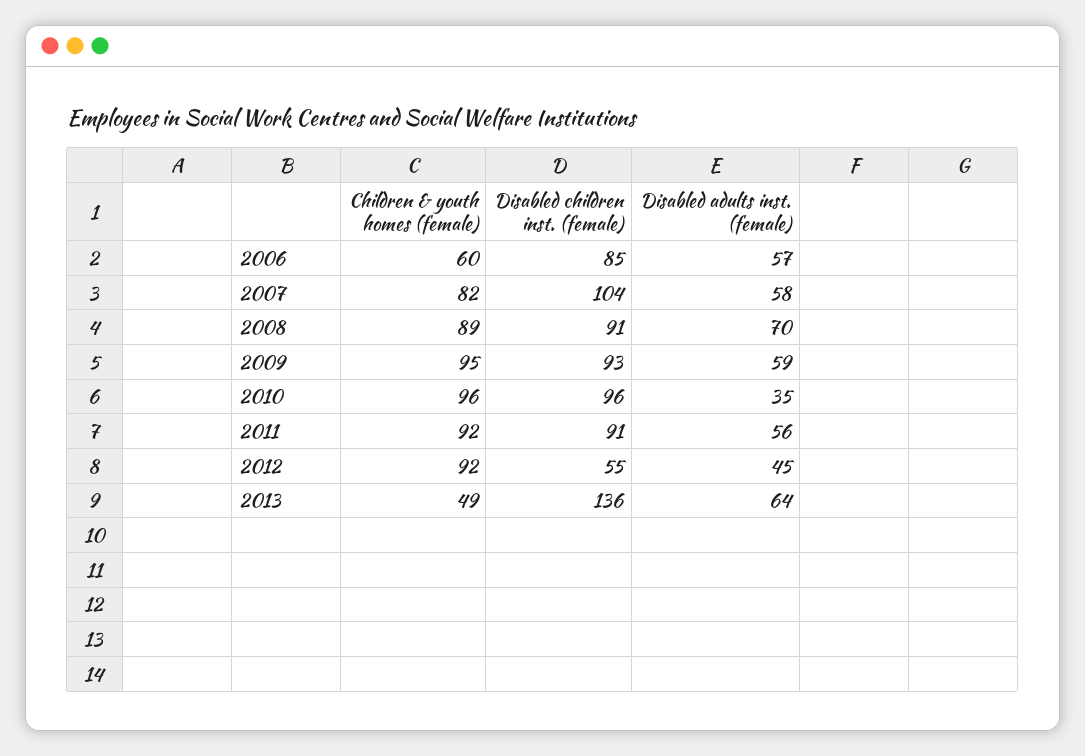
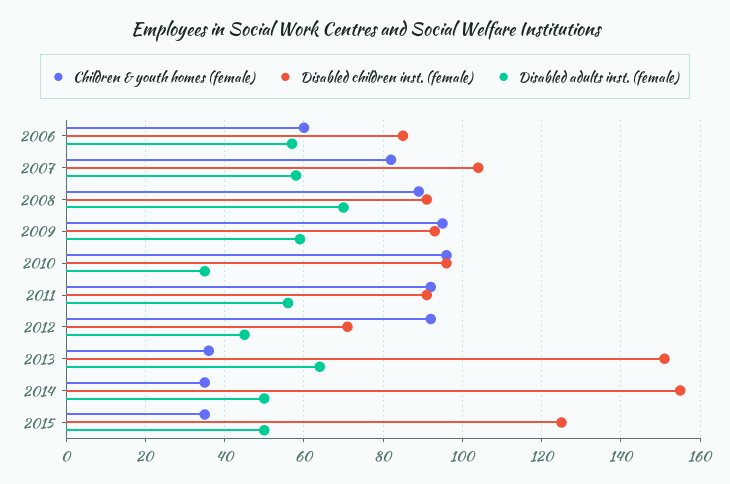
Disabled children inst. (female), 2012: 55 -> 70
Children & youth homes (female), 2013: 49 -> 35
Disabled children inst. (female), 2013: 136 -> 150
Children & youth homes (female), 2014: none -> 35
Disabled children inst. (female), 2014: none -> 155
Disabled adults inst. (female), 2014: none -> 50
Children & youth homes (female), 2015: none -> 35
Disabled children inst. (female), 2015: none -> 125
Disabled adults inst. (female), 2015: none -> 50

